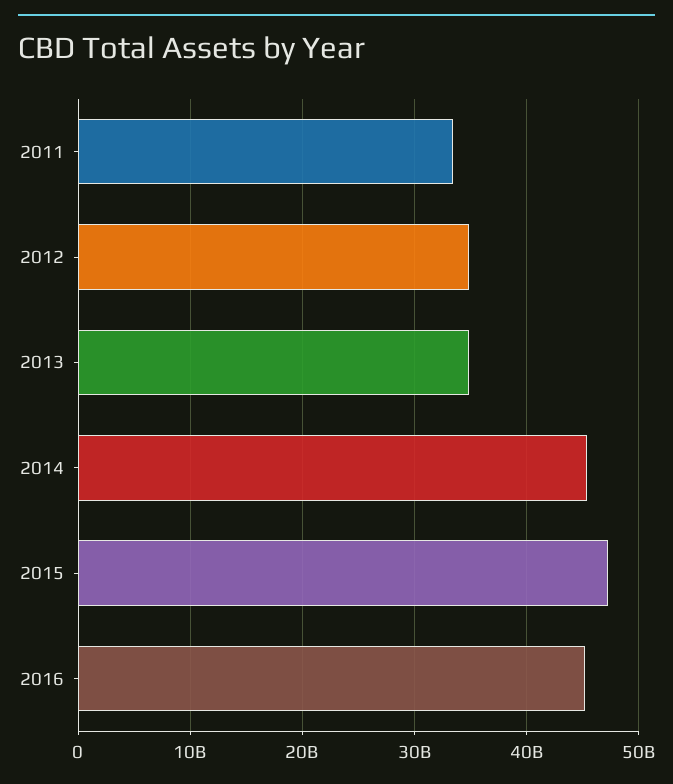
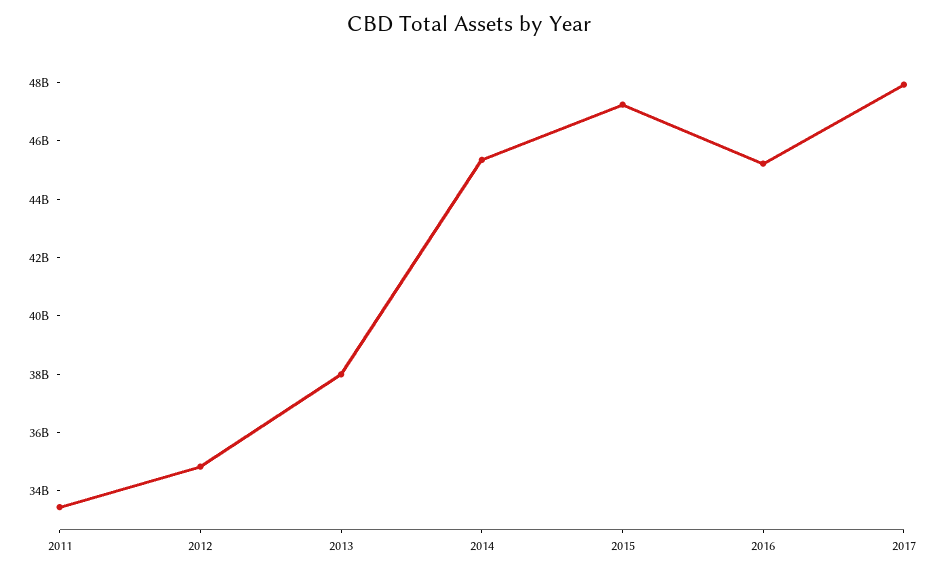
2013: 35000000000 -> 38000000000
2017: none -> 48000000000

